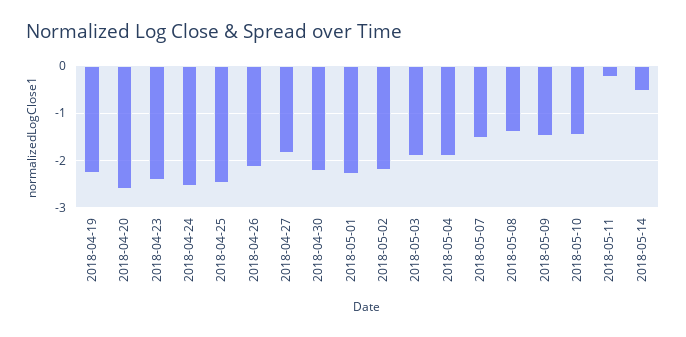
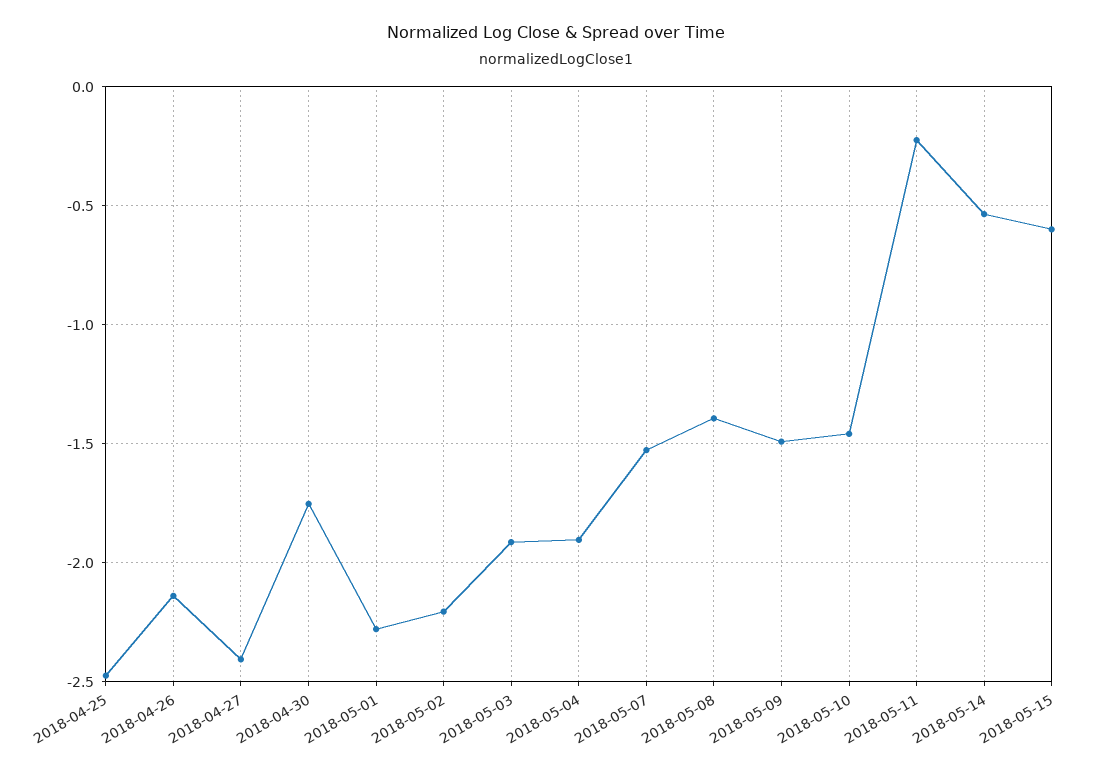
2018-04-19: -2.2 -> none
2018-04-20: -2.6 -> none
2018-04-23: -2.4 -> none
2018-04-24: -2.6 -> none
2018-04-27: -1.8 -> -2.4
2018-04-30: -2.2 -> -1.75
2018-05-15: none -> -0.6

